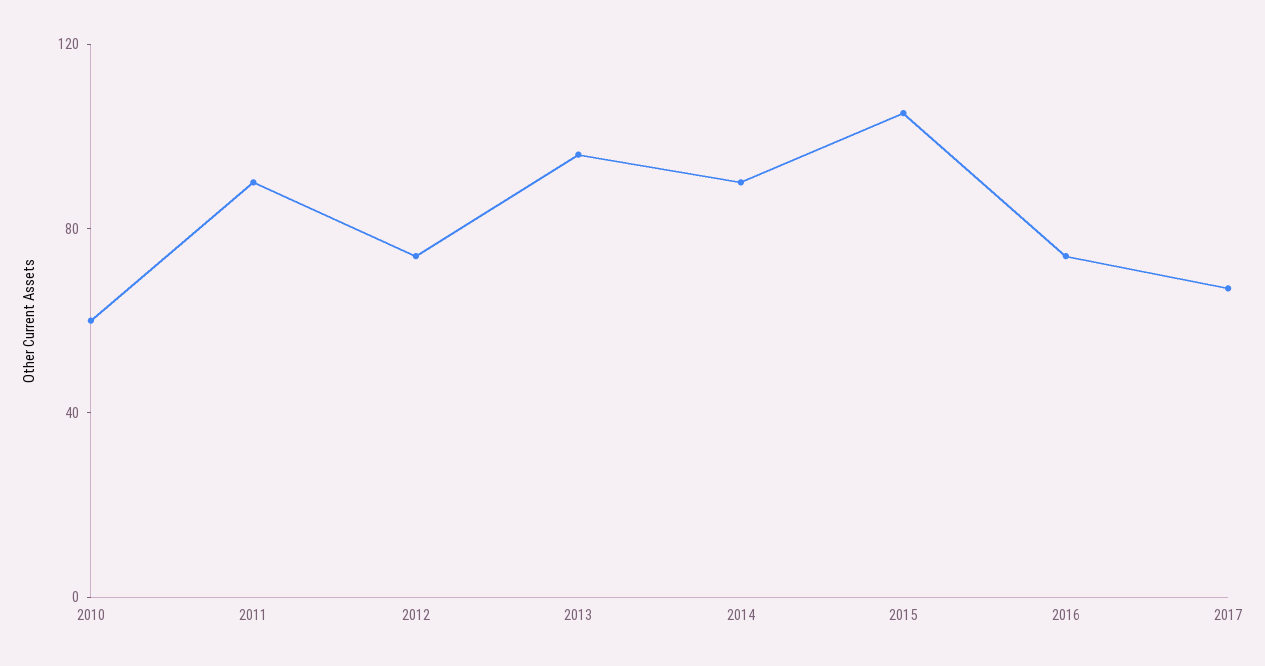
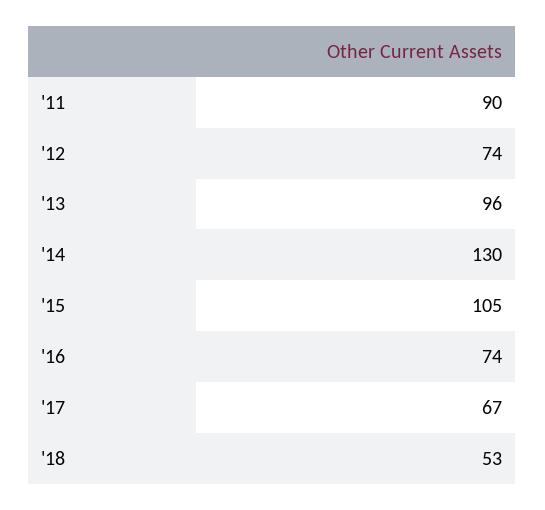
2010: 60 -> none
2014: 90 -> 130
'18: none -> 53

